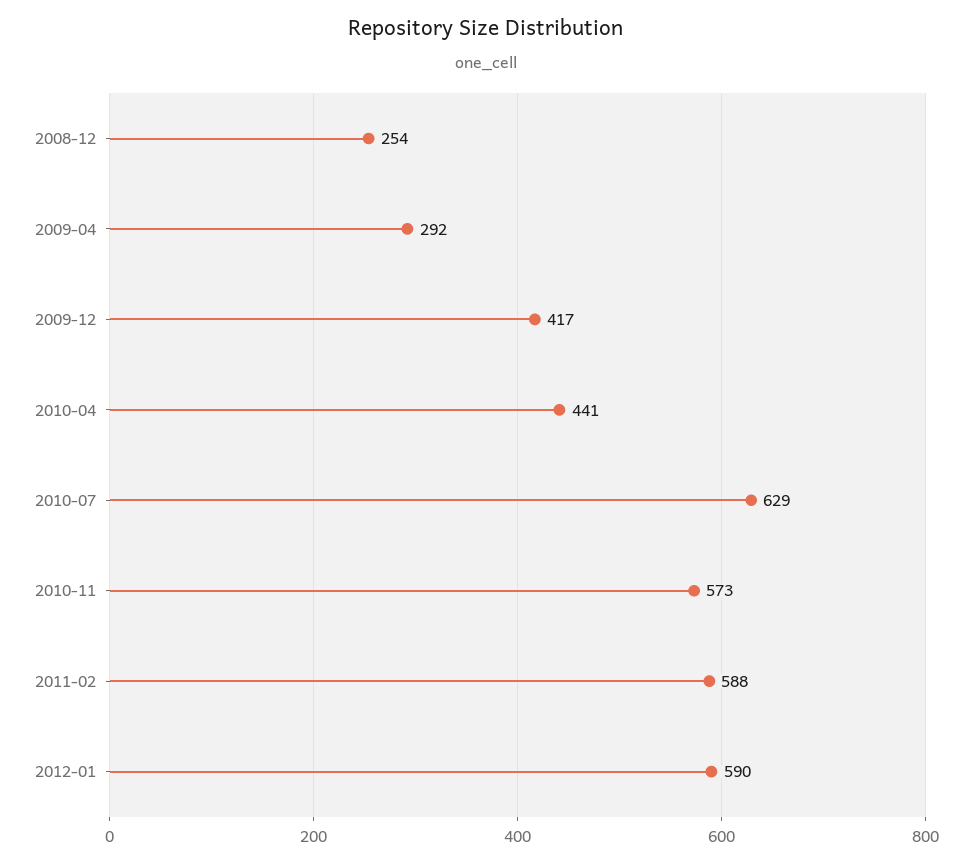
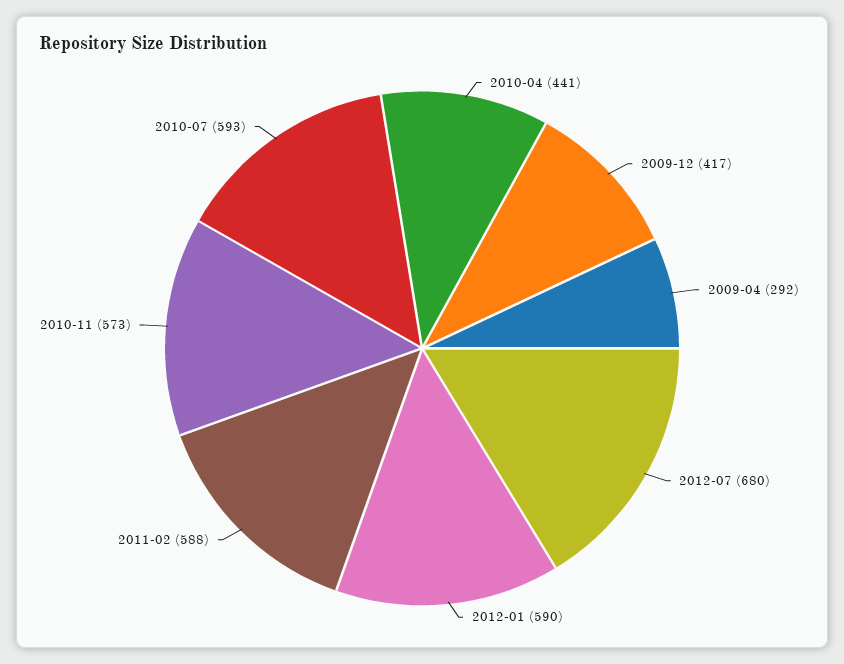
2008-12: 254 -> none
2010-07: 629 -> 593
2012-07: none -> 680

